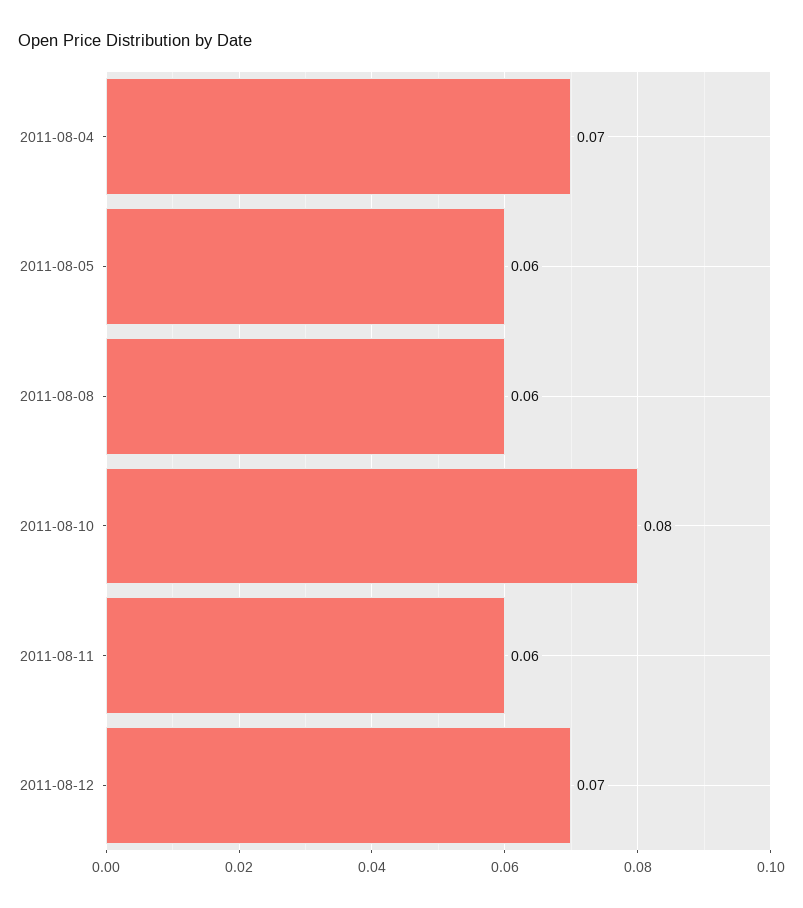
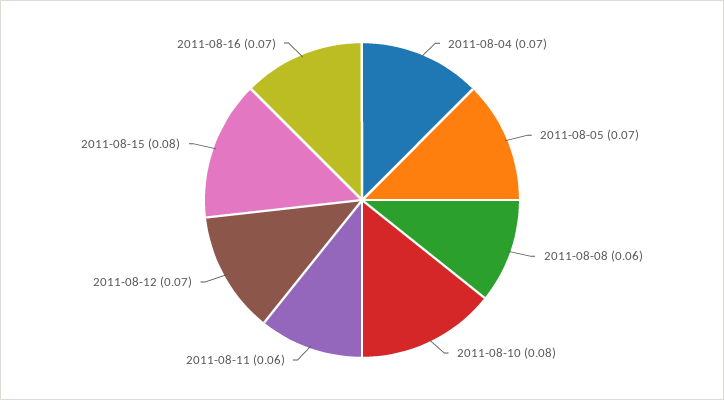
2011-08-05: 0.06 -> 0.07
2011-08-15: none -> 0.08
2011-08-16: none -> 0.07

